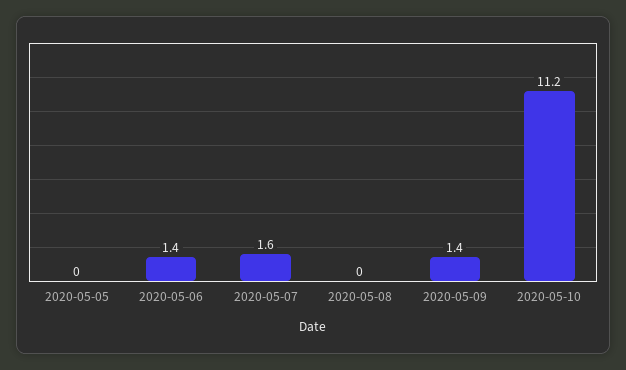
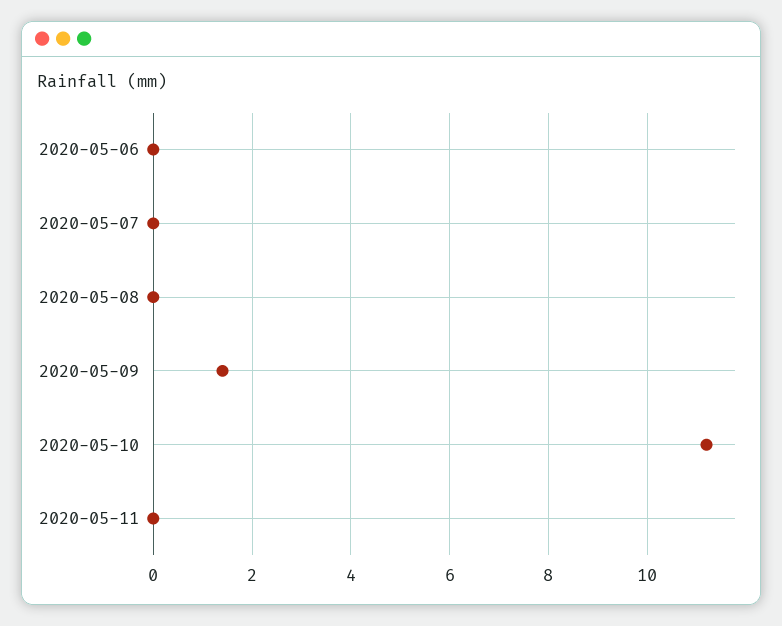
2020-05-05: 0 -> none
2020-05-06: 1.4 -> 0
2020-05-07: 1.6 -> 0
2020-05-11: none -> 0

